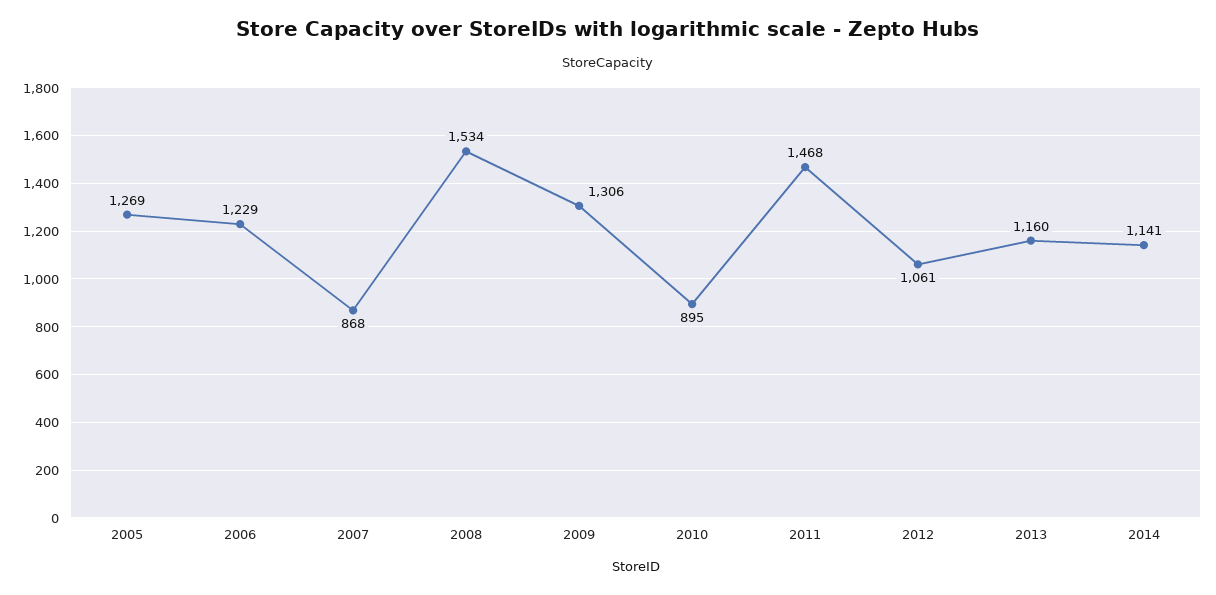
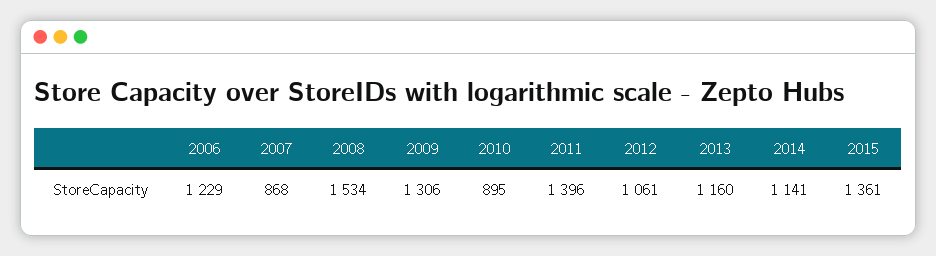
2005: 1269 -> none
2011: 1468 -> 1396
2015: none -> 1361

